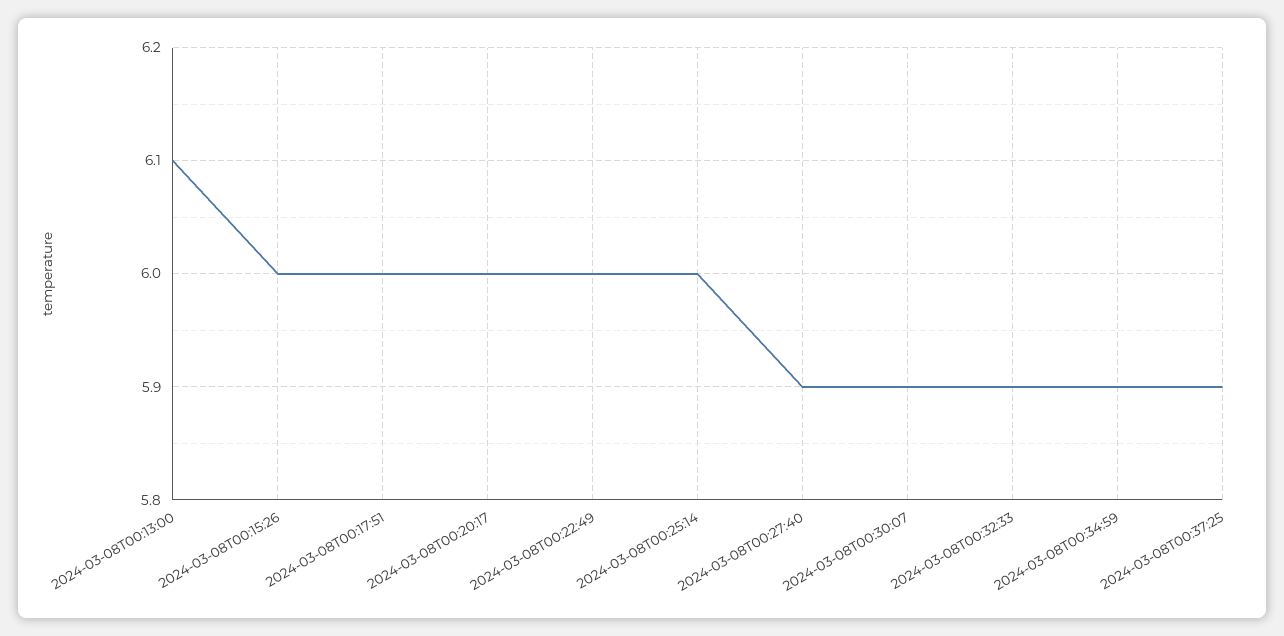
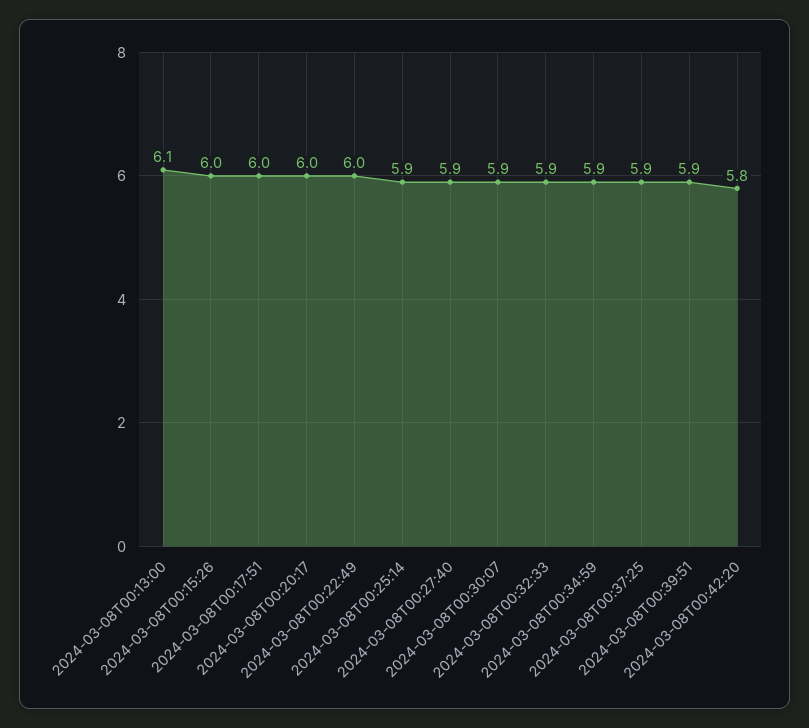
2024-03-08T00:25:14: 6 -> 5.9
2024-03-08T00:39:51: none -> 5.9
2024-03-08T00:42:20: none -> 5.8

